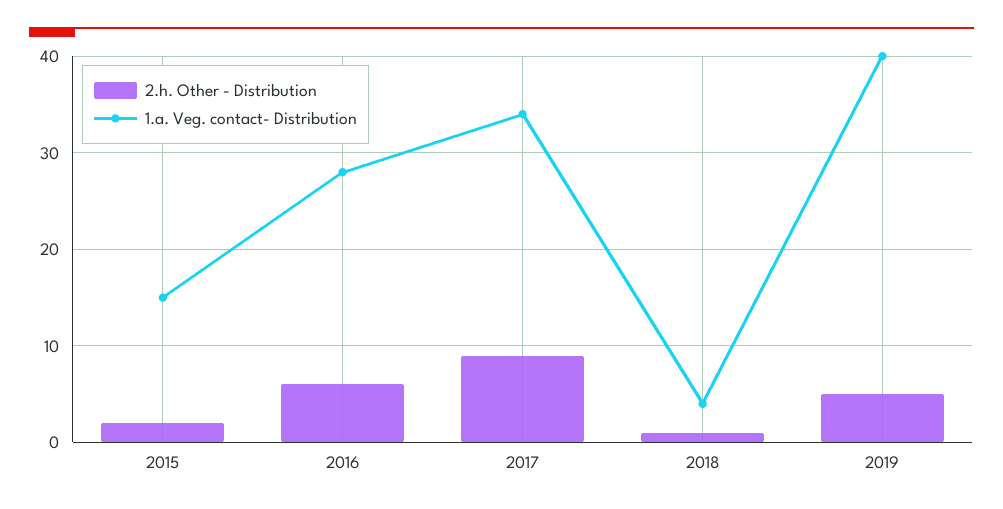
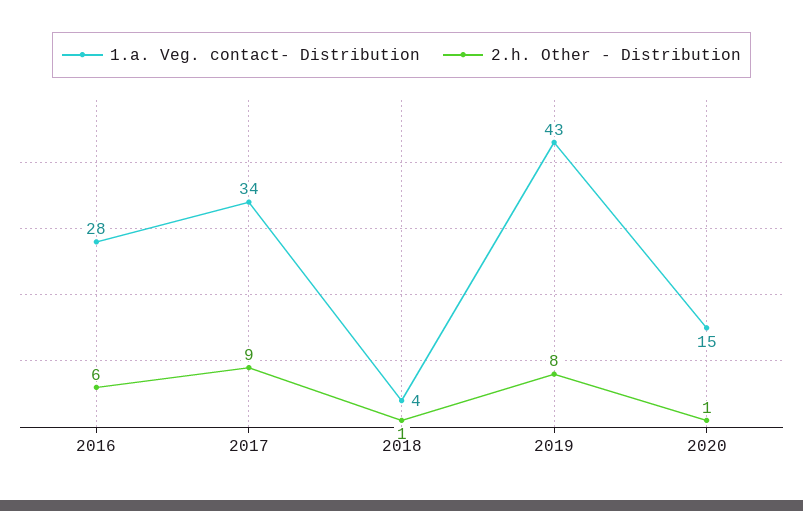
2.h. Other - Distribution, 2015: 2 -> none
1.a. Veg. contact- Distribution, 2015: 15 -> none
2.h. Other - Distribution, 2019: 5 -> 8
1.a. Veg. contact- Distribution, 2019: 40 -> 43
1.a. Veg. contact- Distribution, 2020: none -> 15
2.h. Other - Distribution, 2020: none -> 1

